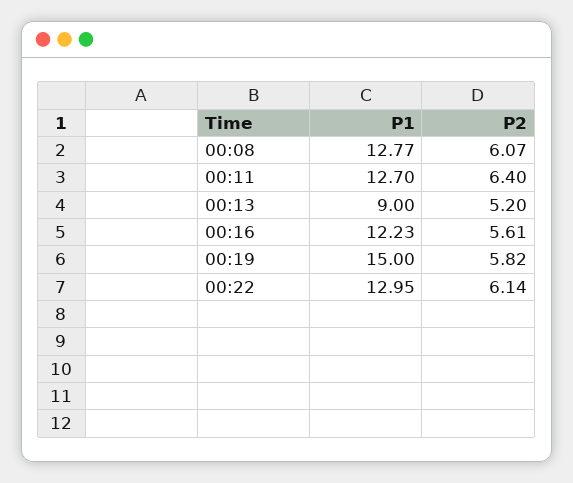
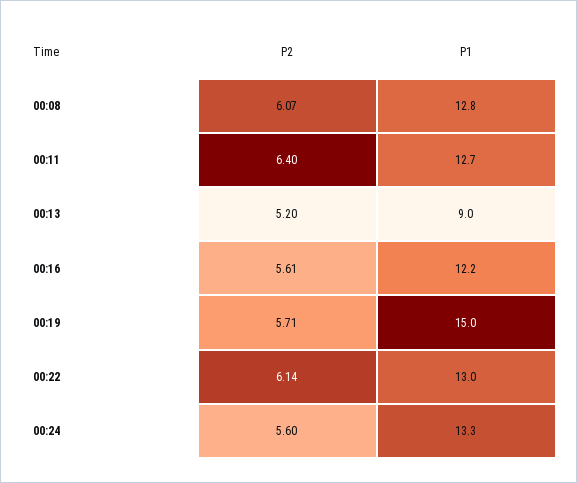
P2, 00:19: 5.82 -> 5.71
P2, 00:24: none -> 5.6
P1, 00:24: none -> 13.3

